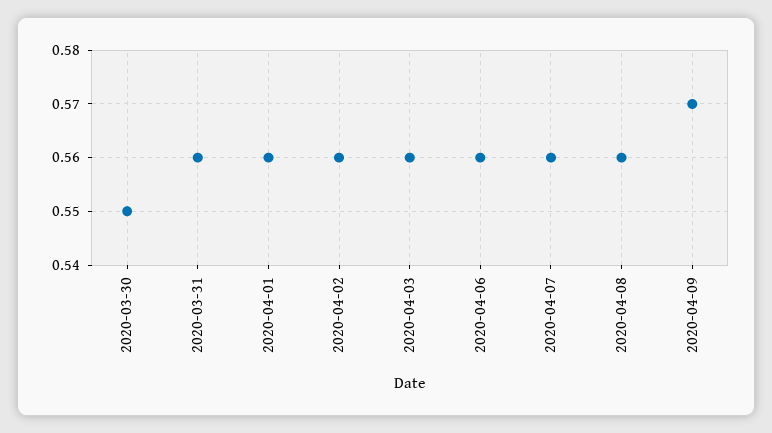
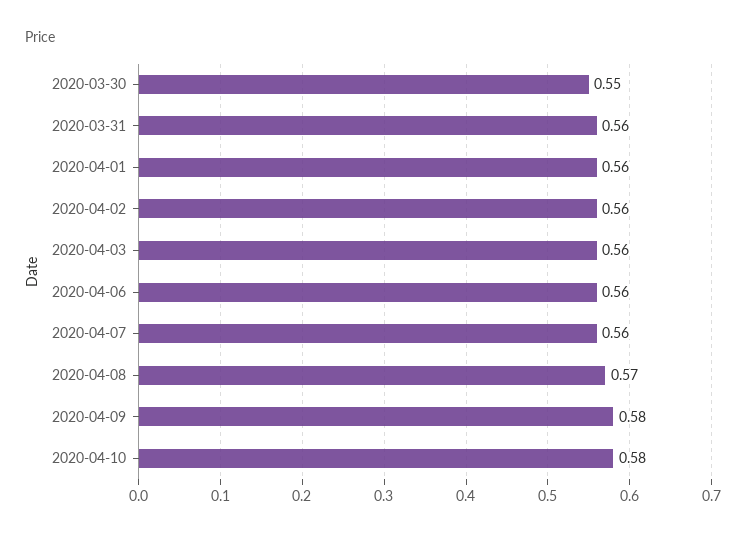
2020-04-08: 0.56 -> 0.57
2020-04-09: 0.57 -> 0.58
2020-04-10: none -> 0.58

